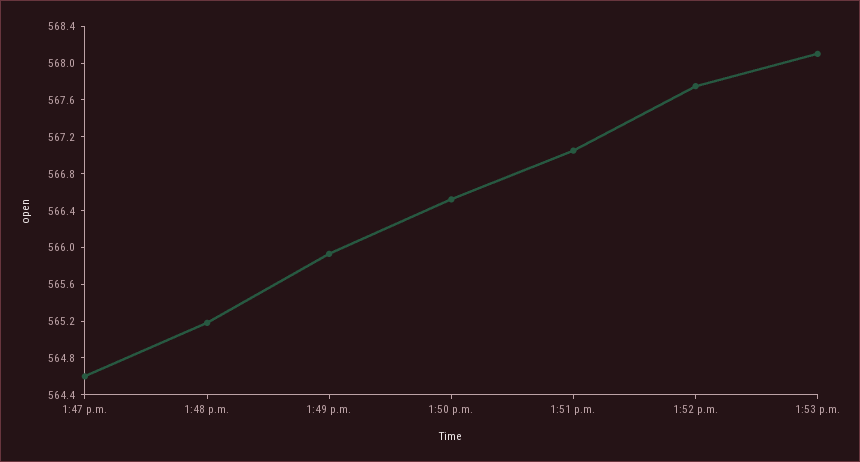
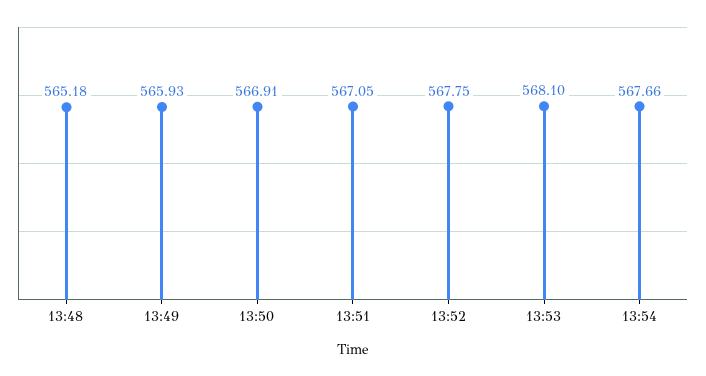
1:47 p.m.: 564.6 -> none
1:50 p.m.: 566.5 -> 566.91
13:54: none -> 567.66

